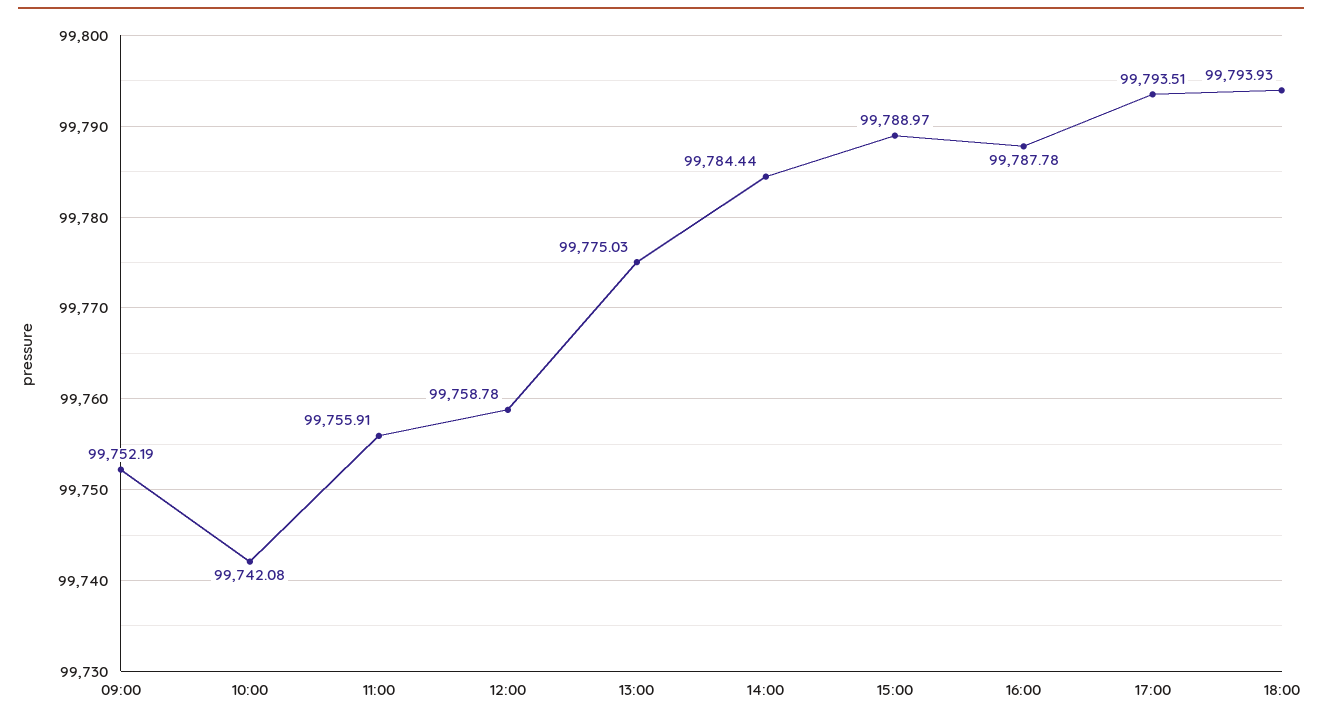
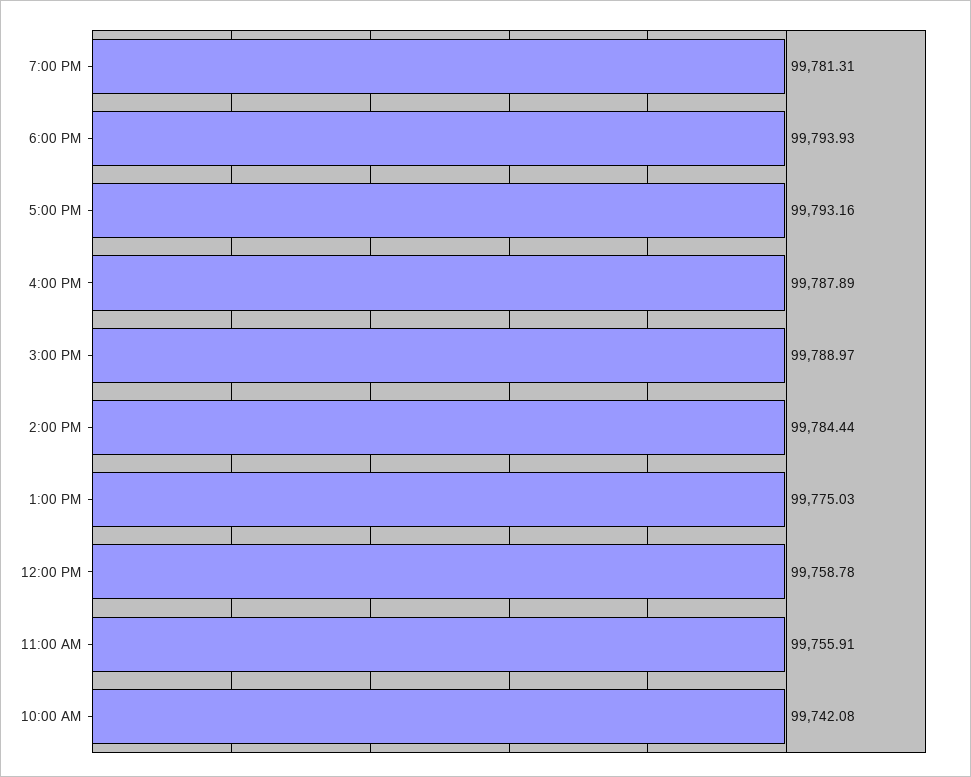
09:00: 99752.19 -> none
16:00: 99787.78 -> 99787.89
17:00: 99793.51 -> 99793.16
7:00 PM: none -> 99781.31

